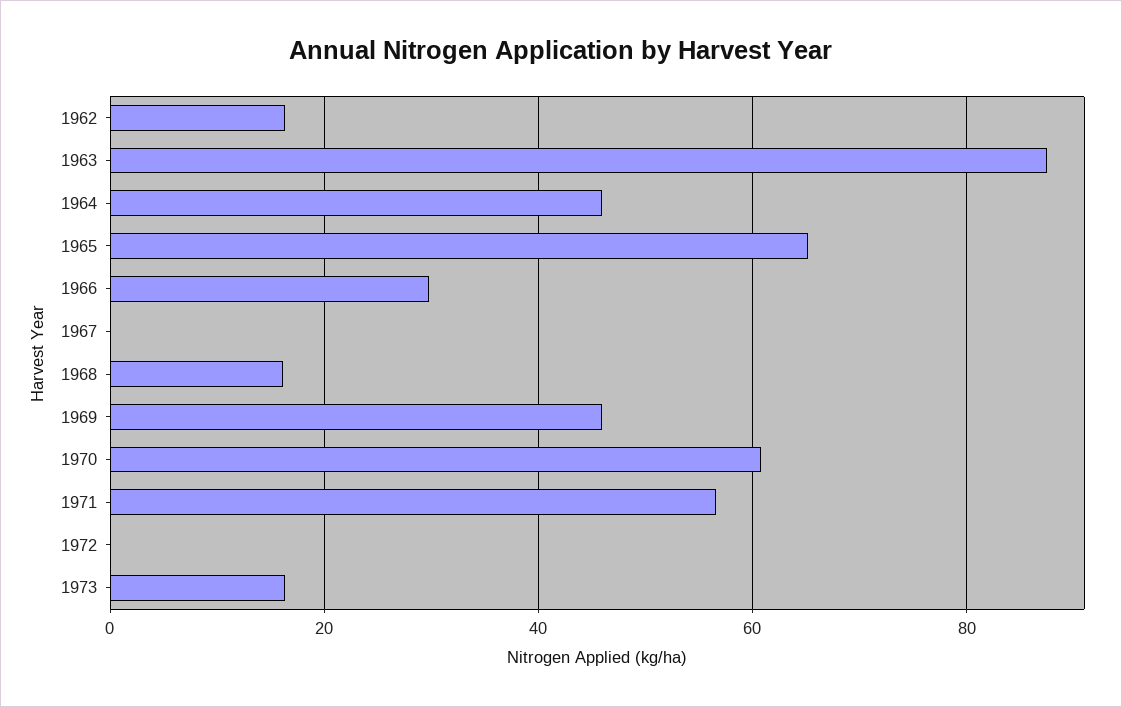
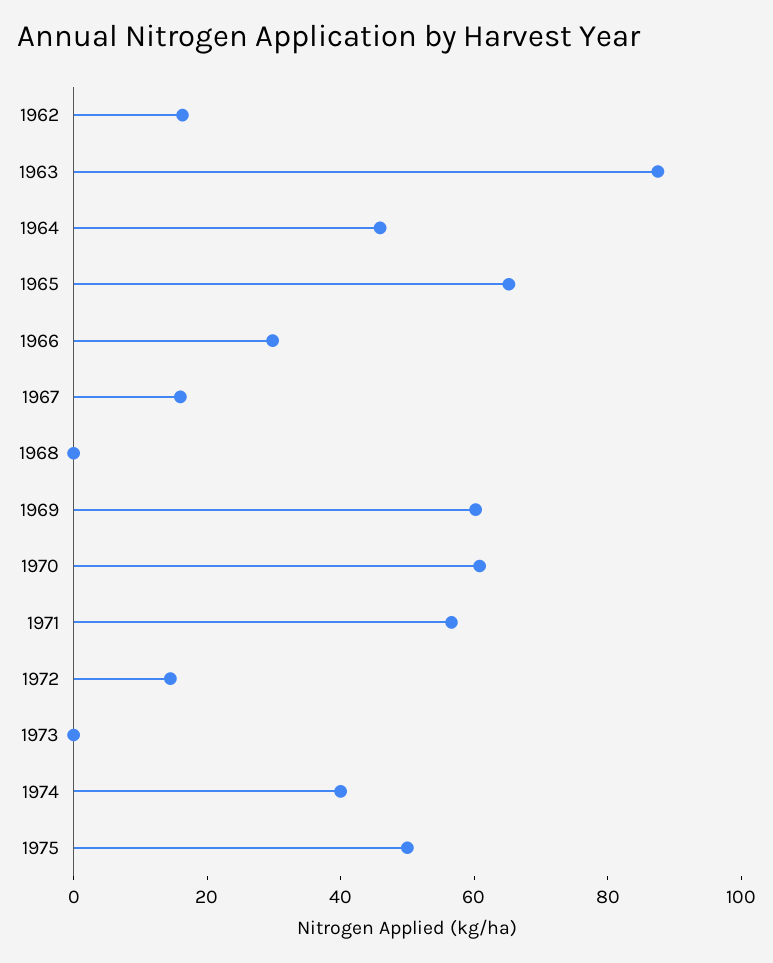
1967: 0 -> 15
1968: 16 -> 0
1969: 46 -> 60
1972: 0 -> 15
1973: 16 -> 0
1974: none -> 40
1975: none -> 50

